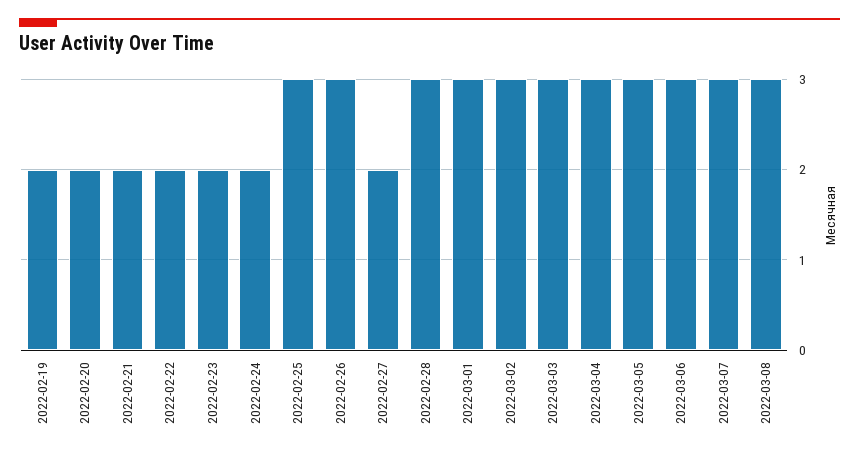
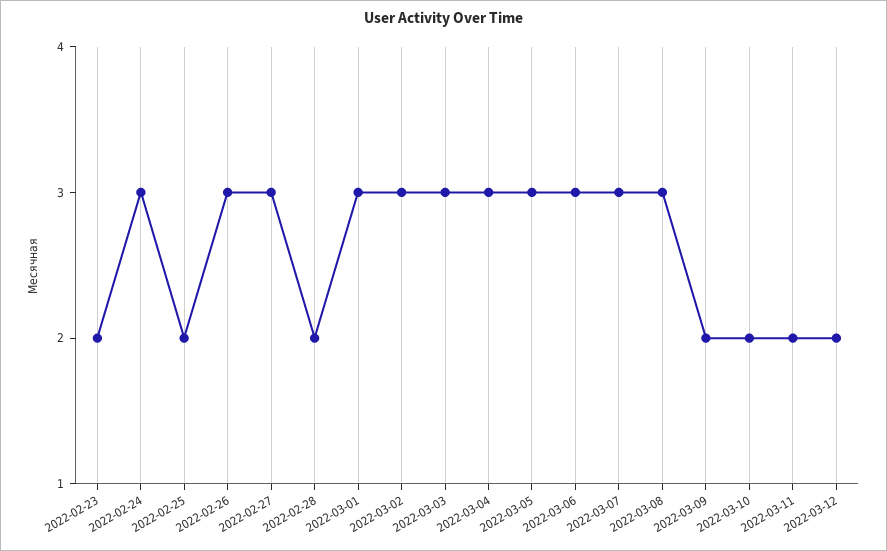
2022-02-19: 2 -> none
2022-02-20: 2 -> none
2022-02-21: 2 -> none
2022-02-22: 2 -> none
2022-02-24: 2 -> 3
2022-02-25: 3 -> 2
2022-02-27: 2 -> 3
2022-02-28: 3 -> 2
2022-03-09: none -> 2
2022-03-10: none -> 2
2022-03-11: none -> 2
2022-03-12: none -> 2

